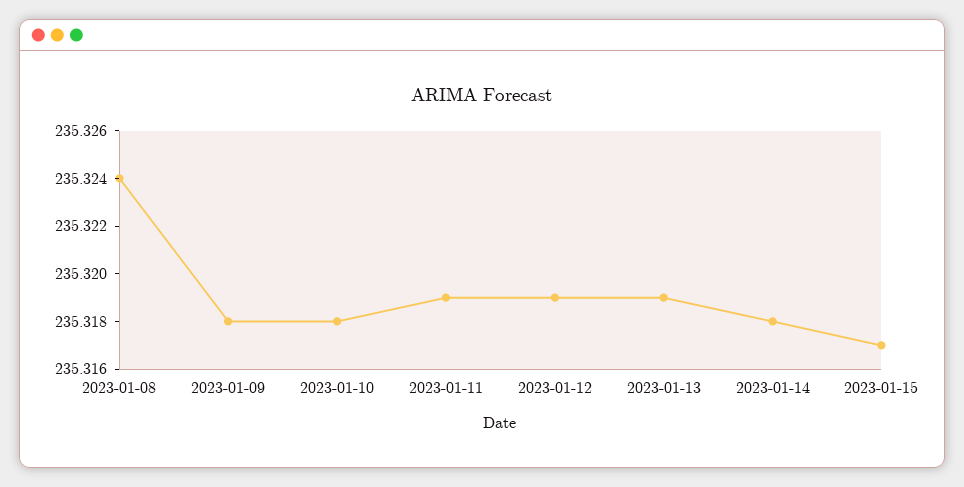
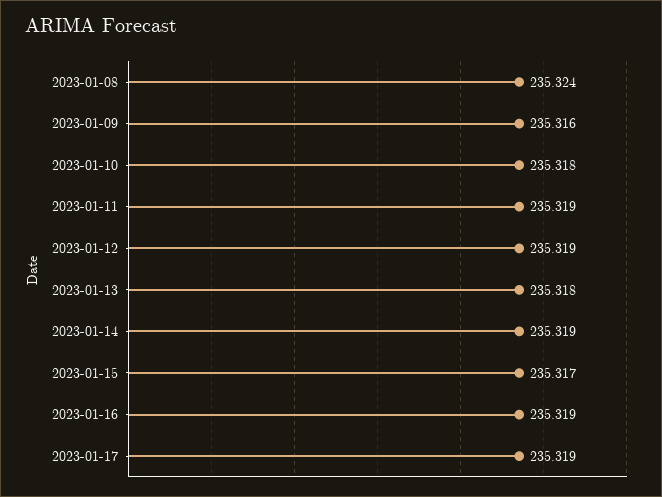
2023-01-09: 235.318 -> 235.316
2023-01-13: 235.319 -> 235.318
2023-01-14: 235.318 -> 235.319
2023-01-16: none -> 235.319
2023-01-17: none -> 235.319

